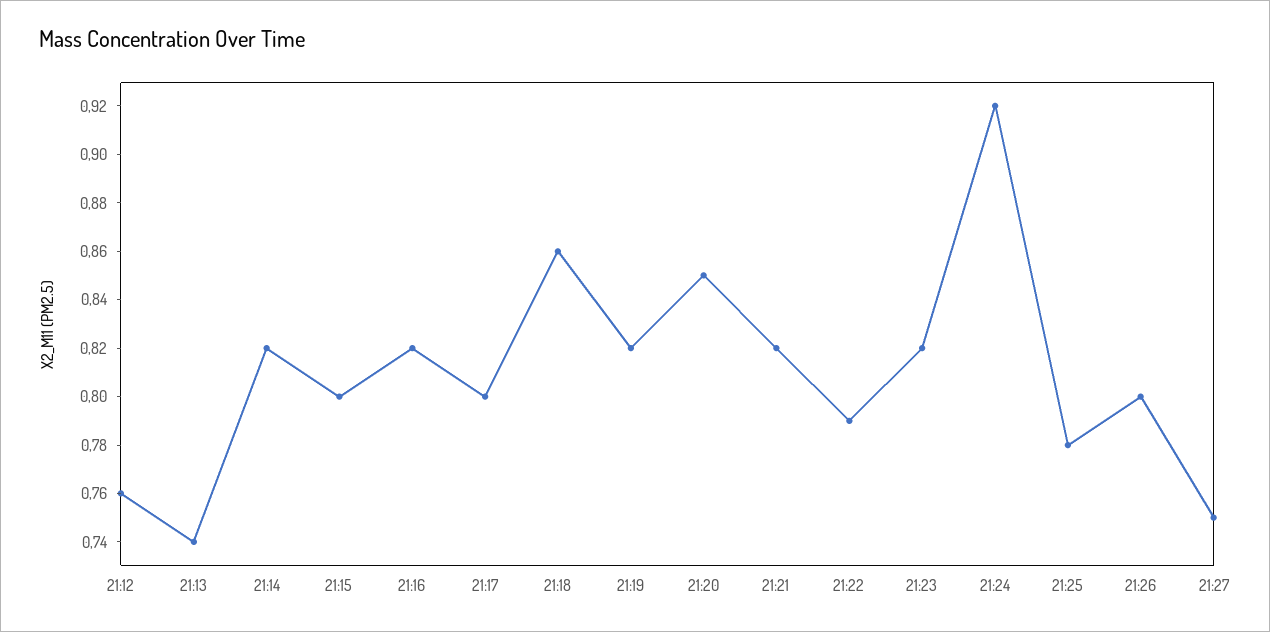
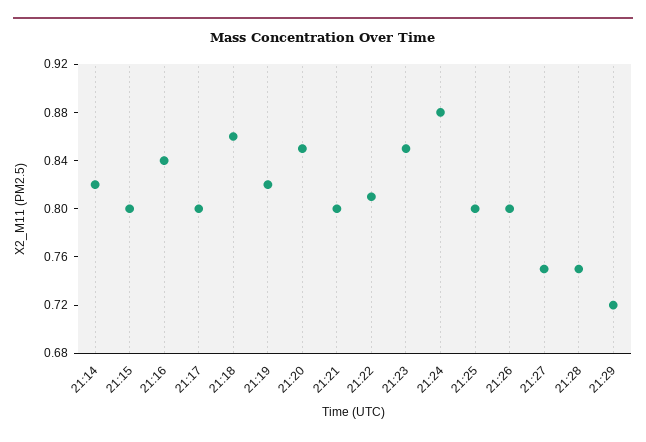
21:12: 0.76 -> none
21:13: 0.74 -> none
21:16: 0.82 -> 0.84
21:21: 0.82 -> 0.8
21:22: 0.79 -> 0.81
21:23: 0.82 -> 0.85
21:24: 0.92 -> 0.88
21:25: 0.78 -> 0.8
21:28: none -> 0.75
21:29: none -> 0.72

